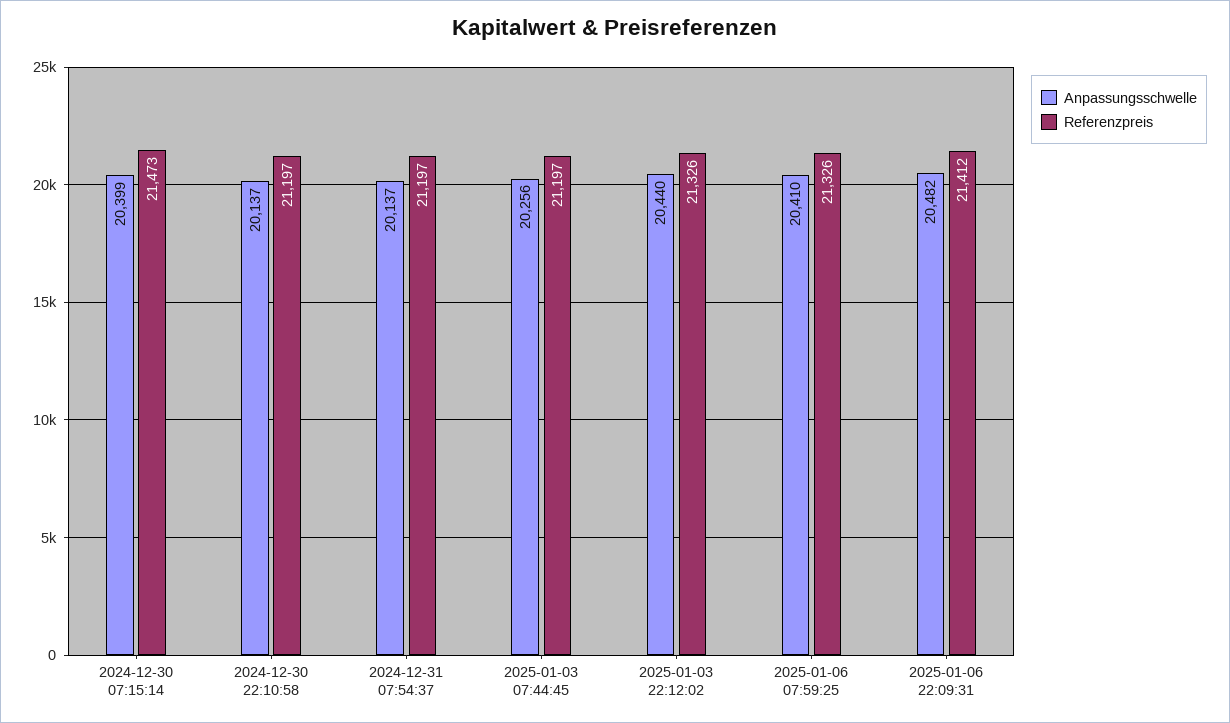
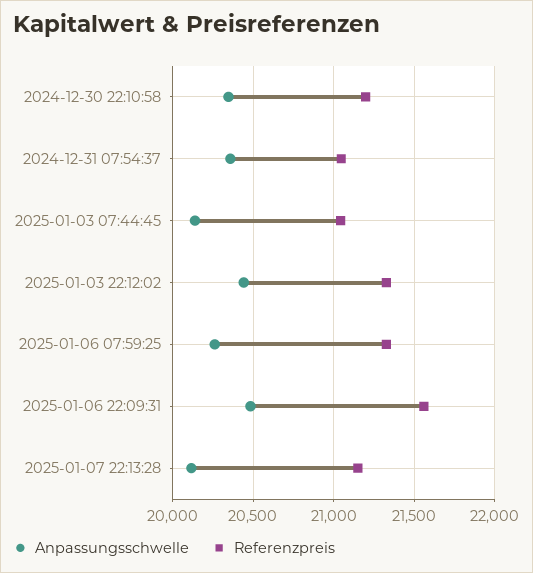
Anpassungsschwelle, 2024-12-30 07:15:14: 20399 -> none
Referenzpreis, 2024-12-30 07:15:14: 21473 -> none
Anpassungsschwelle, 2024-12-30 22:10:58: 20137 -> 20350
Anpassungsschwelle, 2024-12-31 07:54:37: 20137 -> 20350
Referenzpreis, 2024-12-31 07:54:37: 21197 -> 21050
Anpassungsschwelle, 2025-01-03 07:44:45: 20256 -> 20150
Referenzpreis, 2025-01-03 07:44:45: 21197 -> 21050
Anpassungsschwelle, 2025-01-06 07:59:25: 20410 -> 20250
Referenzpreis, 2025-01-06 22:09:31: 21412 -> 21550
Anpassungsschwelle, 2025-01-07 22:13:28: none -> 20100
Referenzpreis, 2025-01-07 22:13:28: none -> 21150

